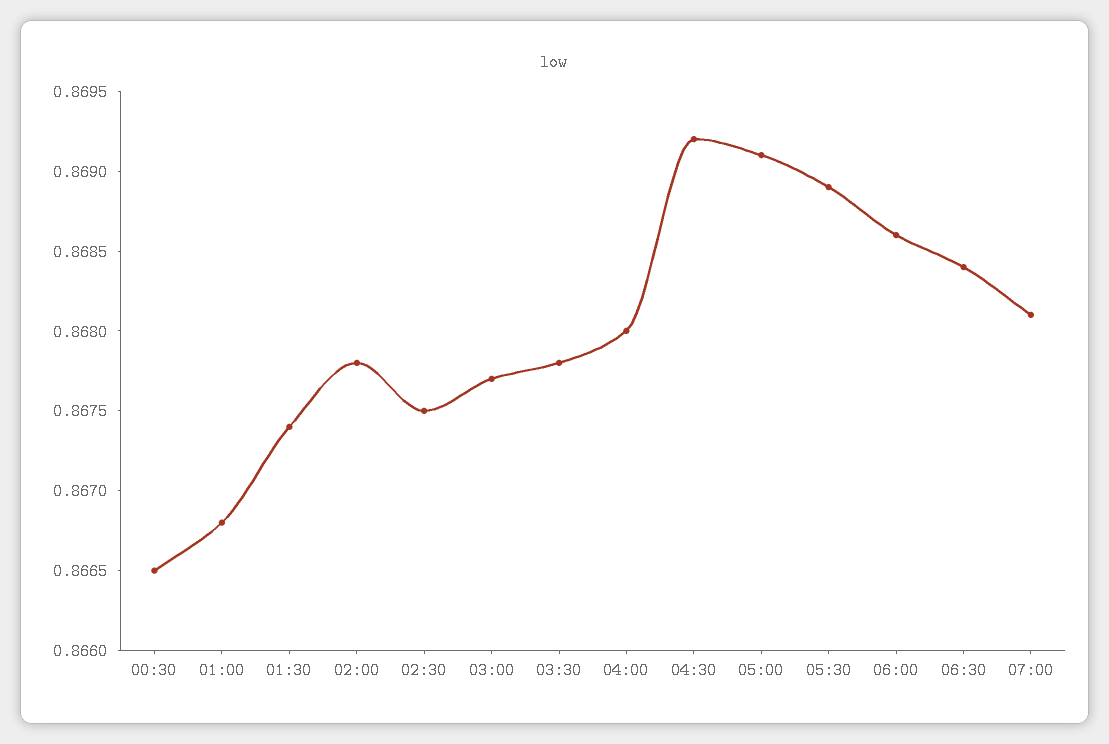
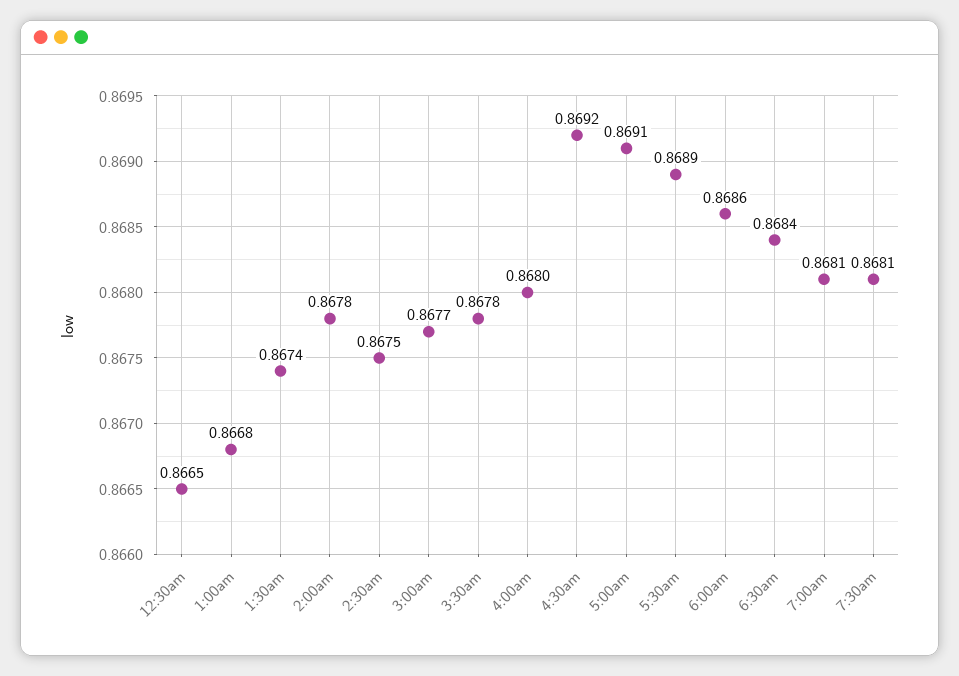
7:30am: none -> 0.8681

